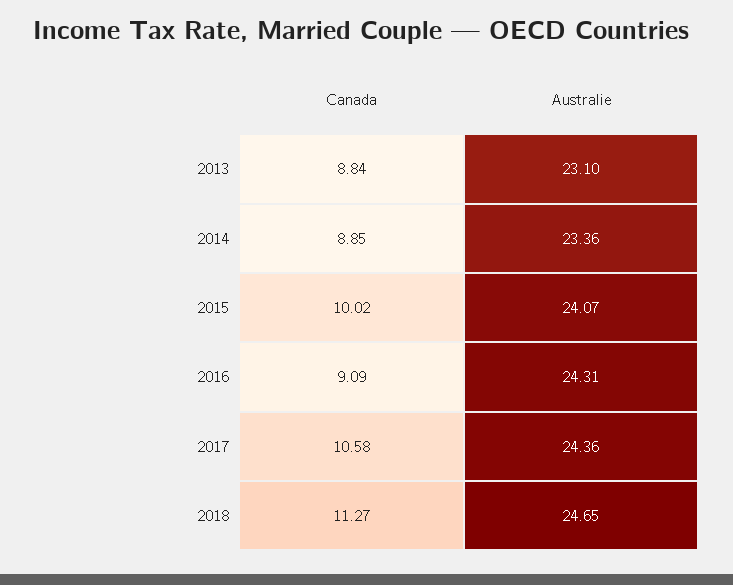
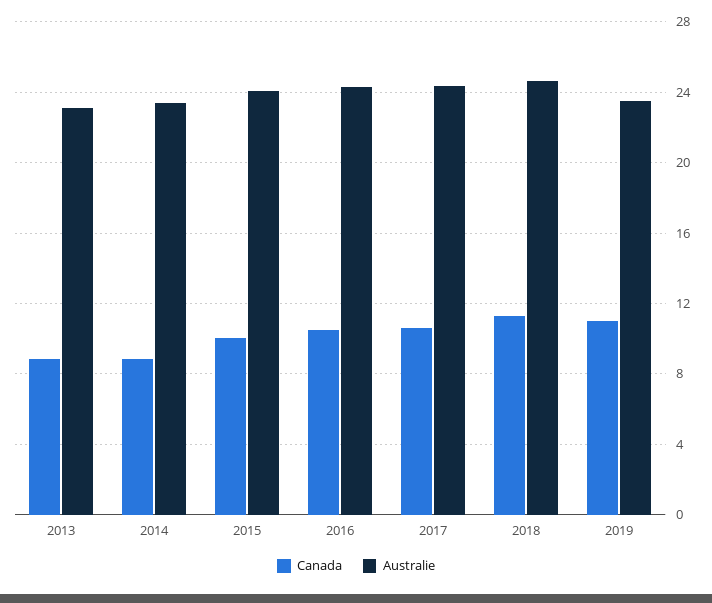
Canada, 2016: 9.09 -> 10.5
Canada, 2019: none -> 11
Australie, 2019: none -> 23.5

